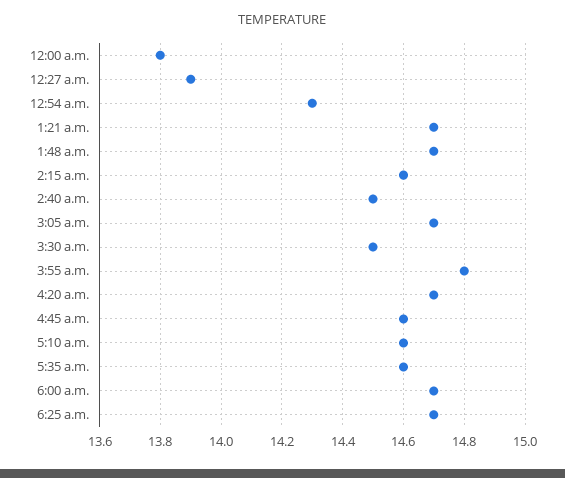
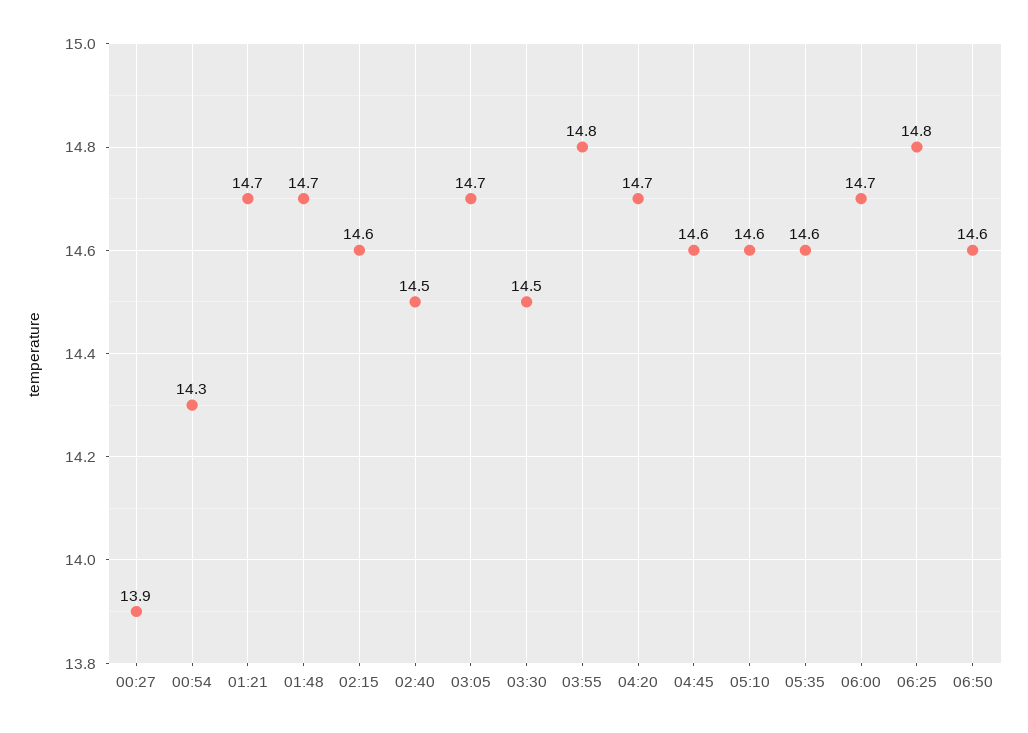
12:00 a.m.: 13.8 -> none
6:25 a.m.: 14.7 -> 14.8
06:50: none -> 14.6

